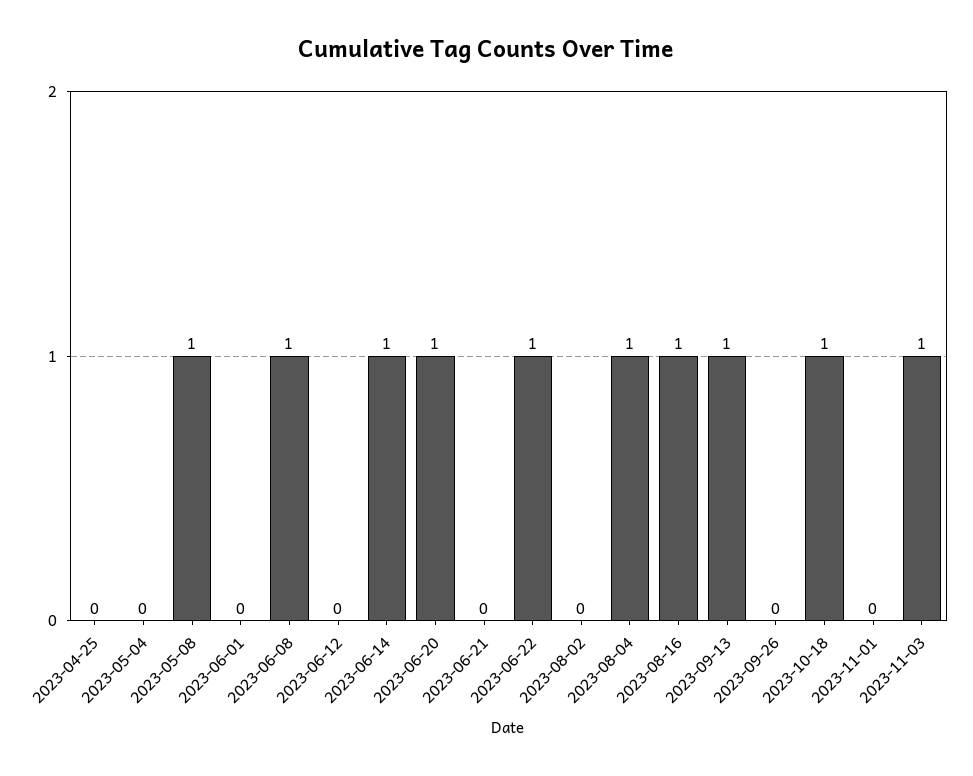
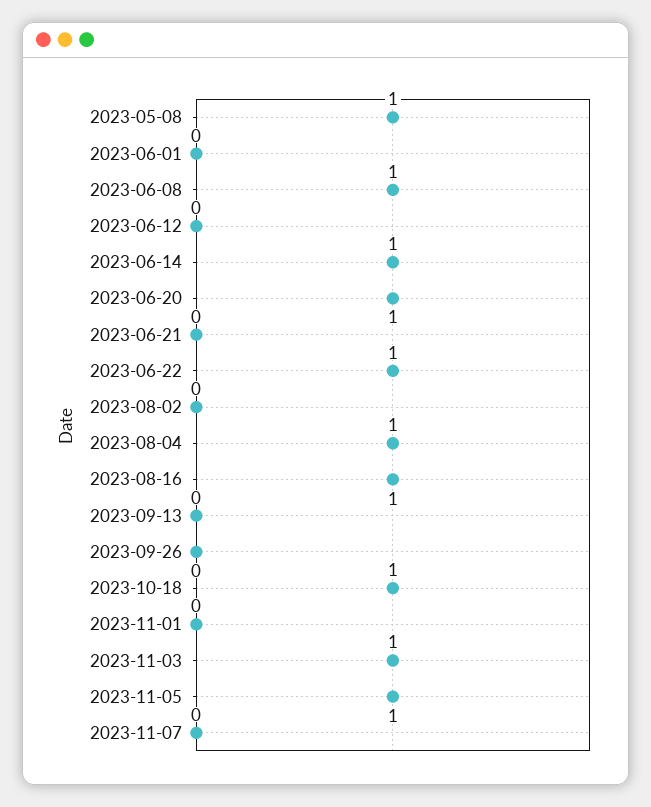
2023-04-25: 0 -> none
2023-05-04: 0 -> none
2023-09-13: 1 -> 0
2023-11-05: none -> 1
2023-11-07: none -> 0

